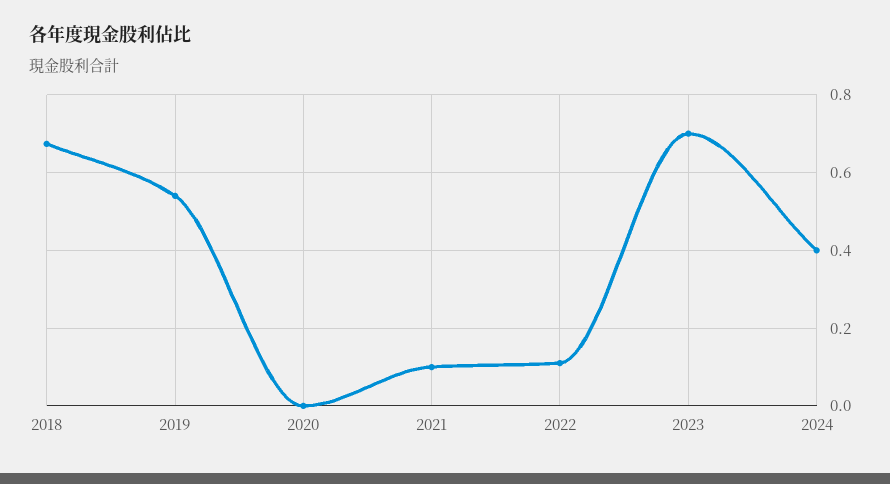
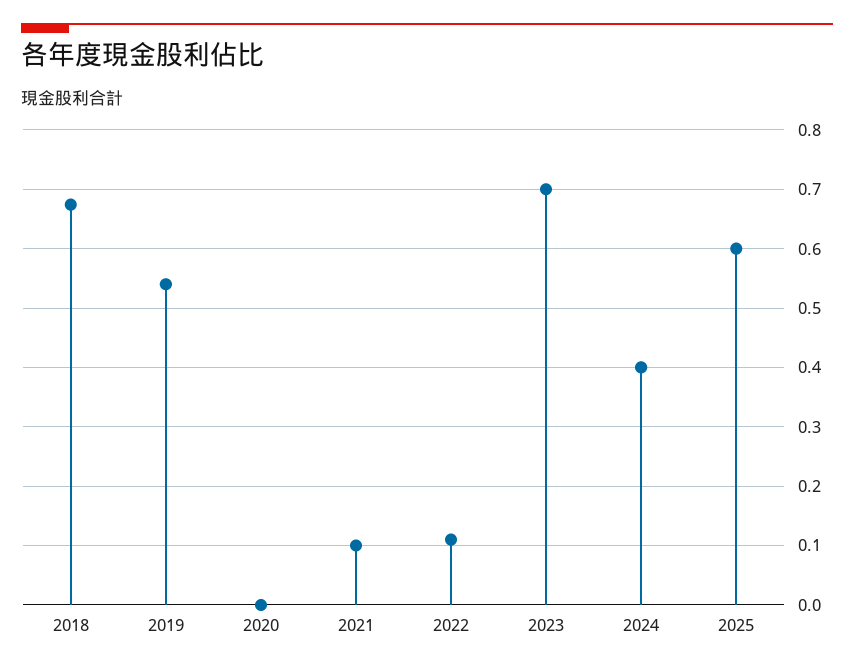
2025: none -> 0.6

